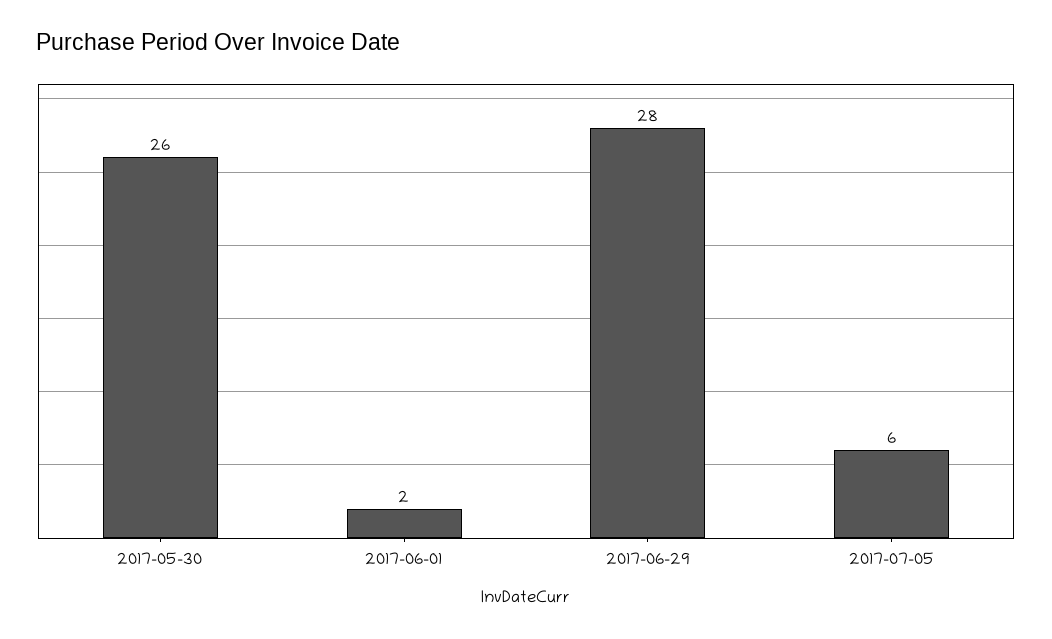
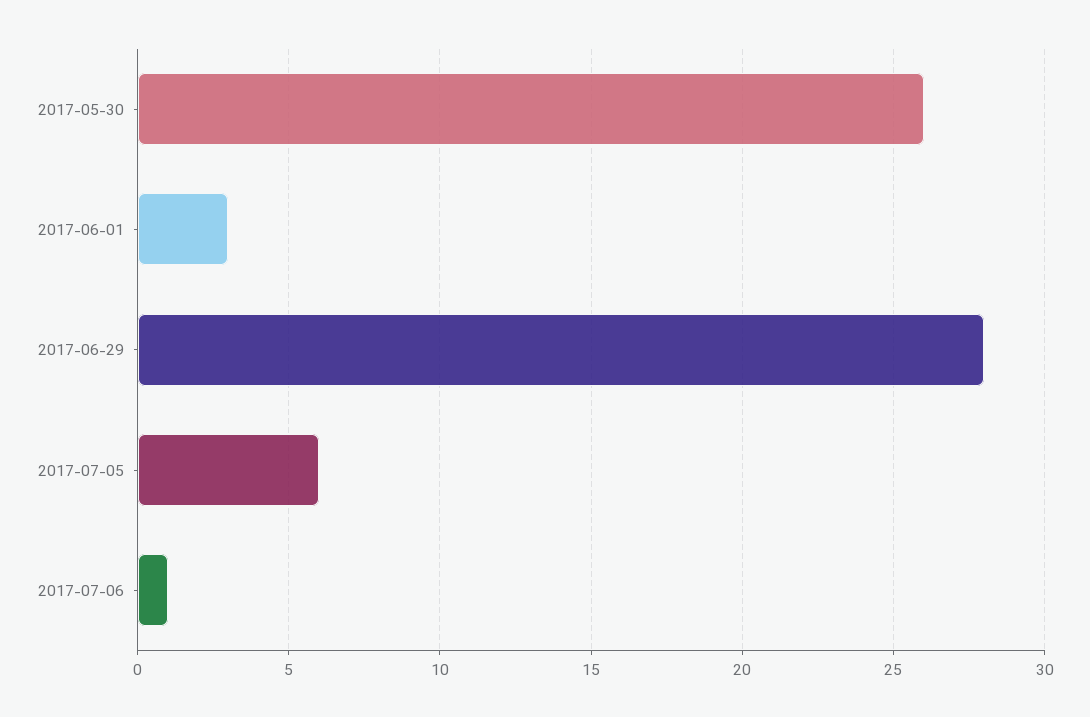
2017-06-01: 2 -> 3
2017-07-06: none -> 1

